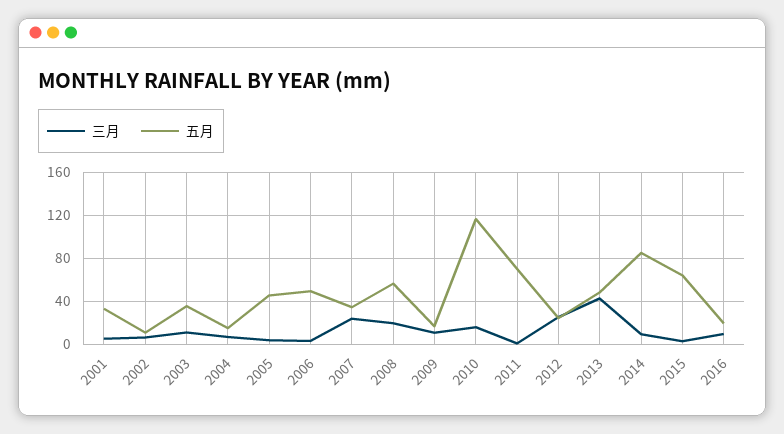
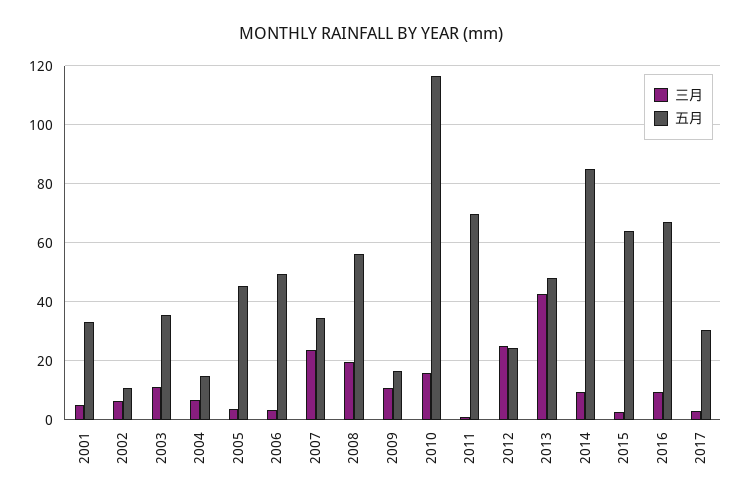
五月, 2016: 20 -> 67.5
三月, 2017: none -> 2.5
五月, 2017: none -> 30

